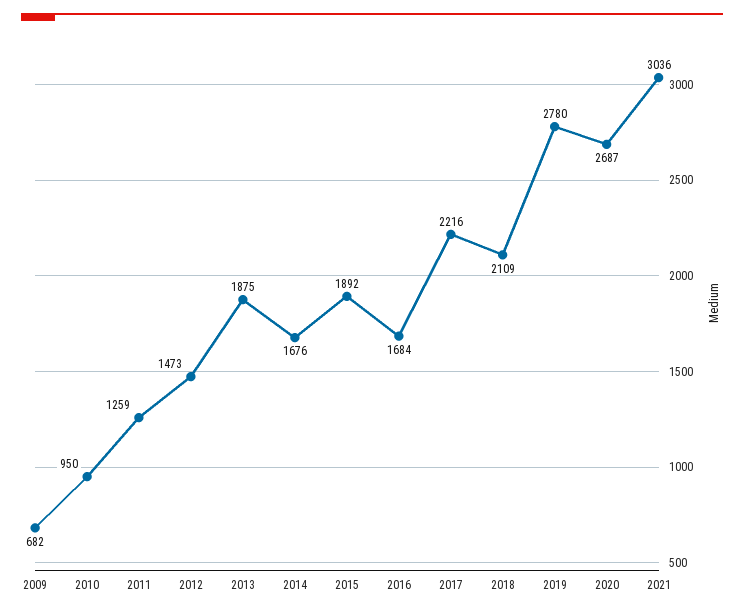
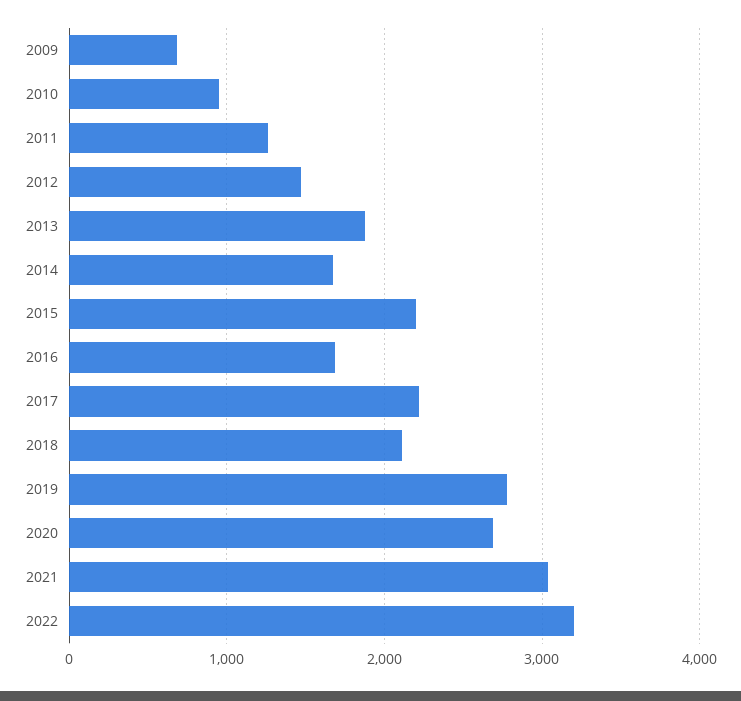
2015: 1892 -> 2200
2022: none -> 3200

